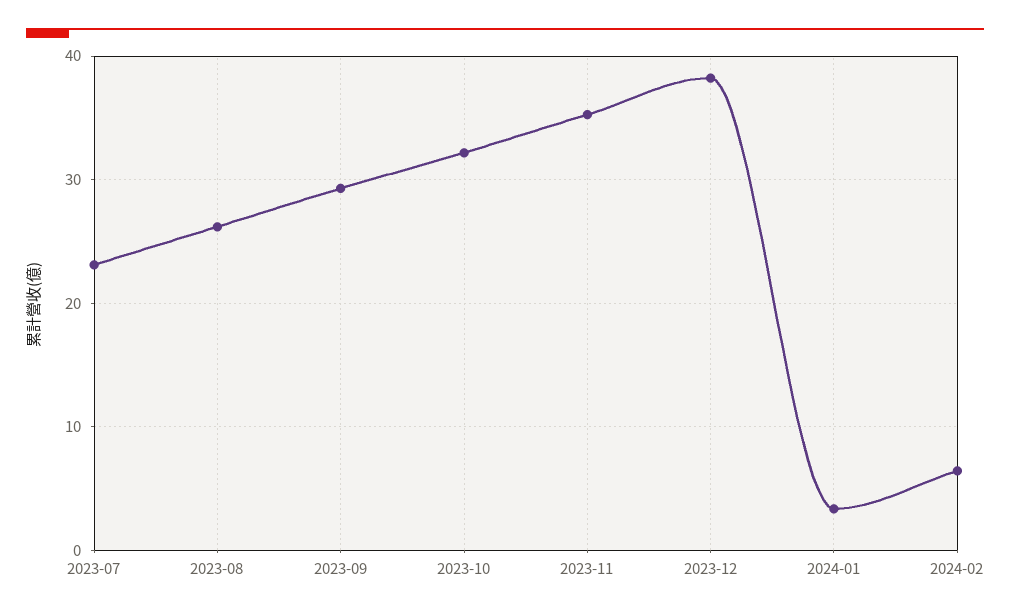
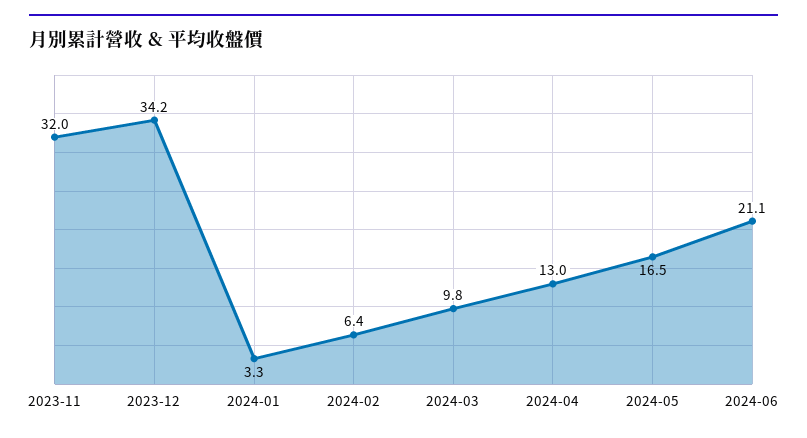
2023-07: 23 -> none
2023-08: 26 -> none
2023-09: 29 -> none
2023-10: 32 -> none
2023-11: 35 -> 32
2023-12: 38 -> 34.2
2024-03: none -> 9.8
2024-04: none -> 13
2024-05: none -> 16.5
2024-06: none -> 21.1

